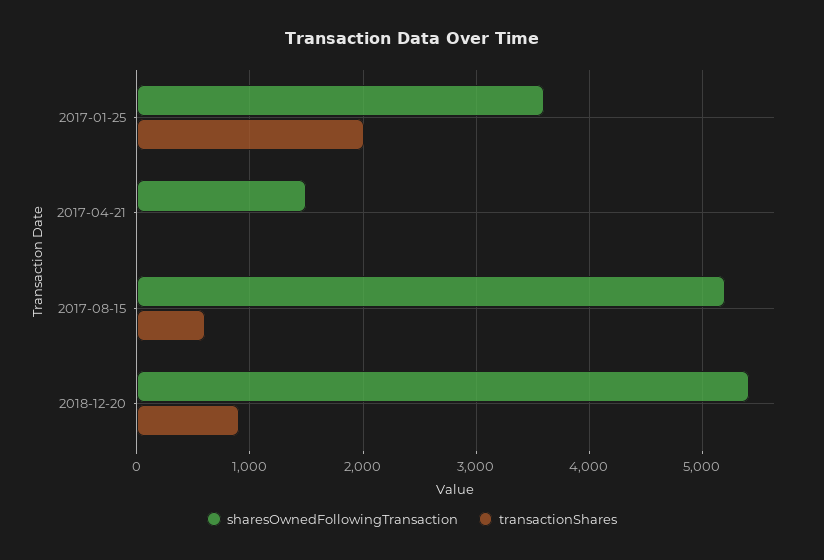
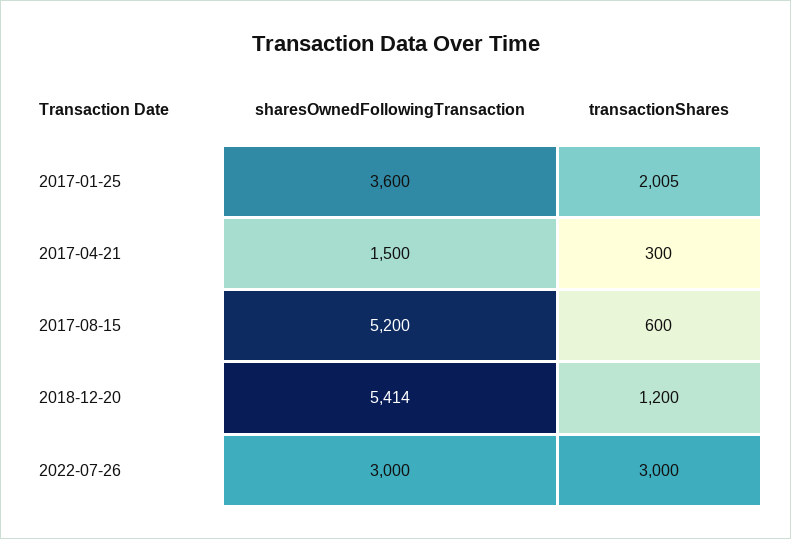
transactionShares, 2017-04-21: 0 -> 300
transactionShares, 2018-12-20: 900 -> 1200
sharesOwnedFollowingTransaction, 2022-07-26: none -> 3000
transactionShares, 2022-07-26: none -> 3000

